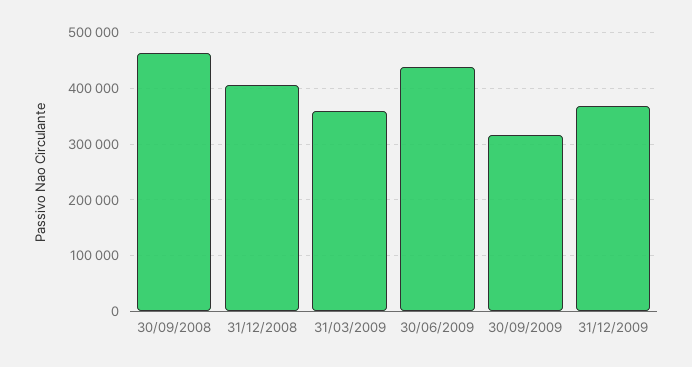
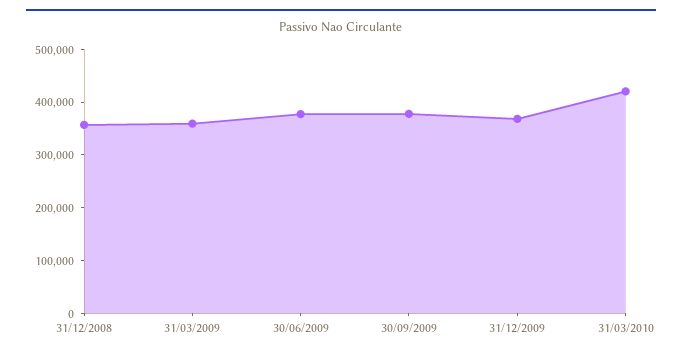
30/09/2008: 460000 -> none
31/12/2008: 400000 -> 360000
30/06/2009: 440000 -> 380000
30/09/2009: 320000 -> 380000
31/03/2010: none -> 420000

